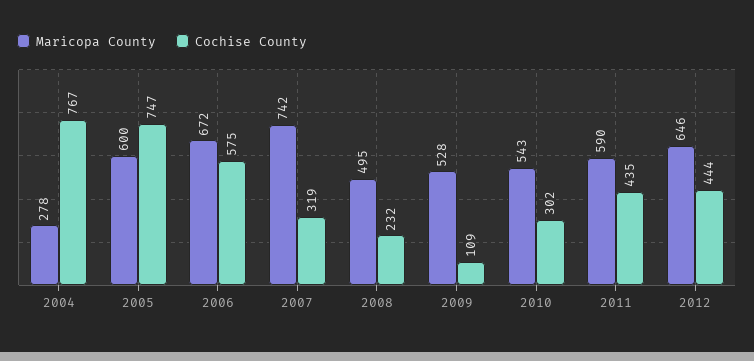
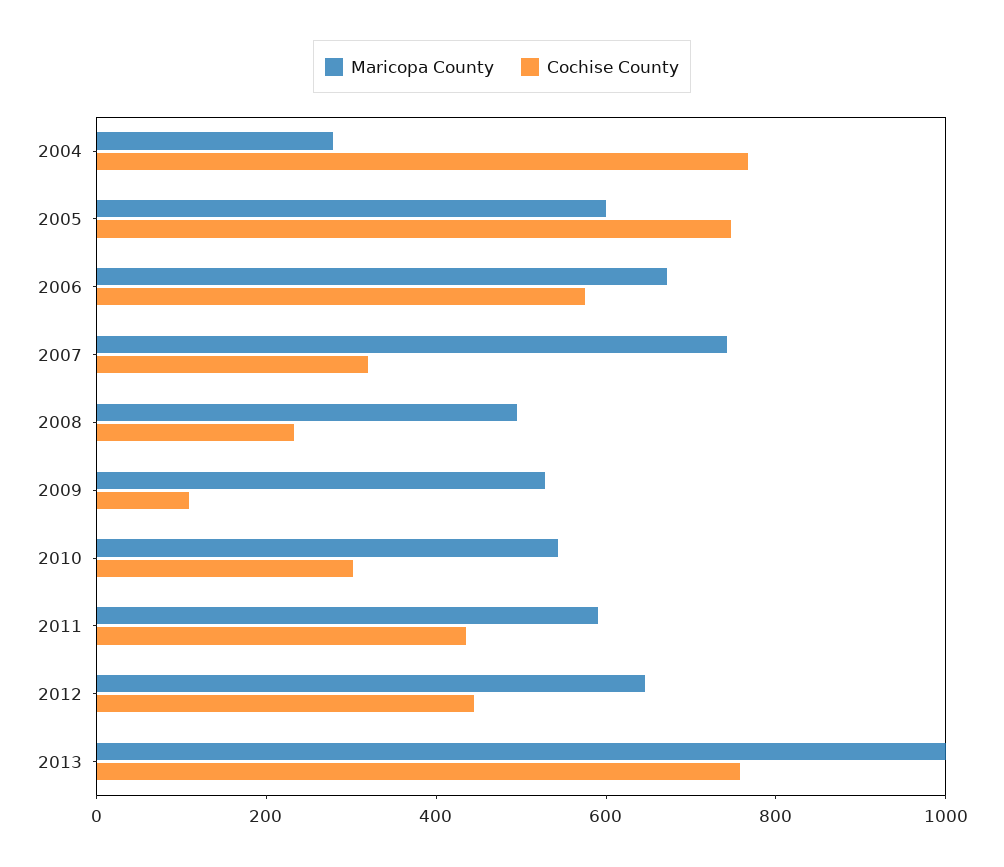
Maricopa County, 2013: none -> 1000
Cochise County, 2013: none -> 750

